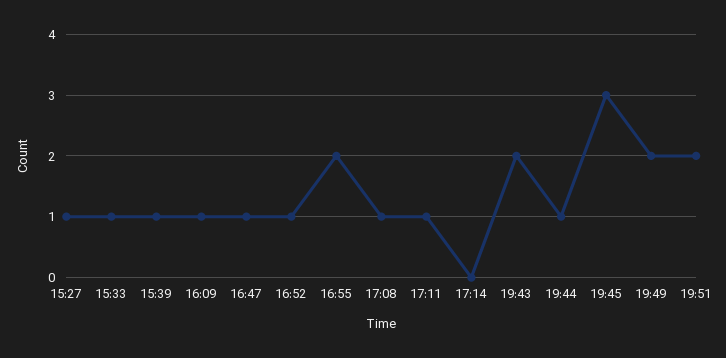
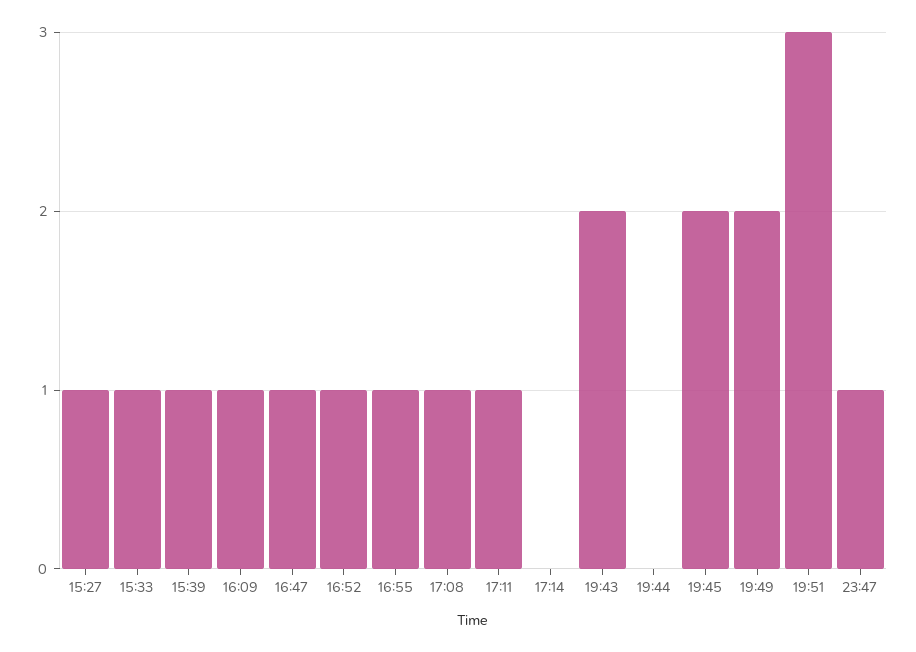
16:55: 2 -> 1
19:44: 1 -> 0
19:45: 3 -> 2
19:51: 2 -> 3
23:47: none -> 1

